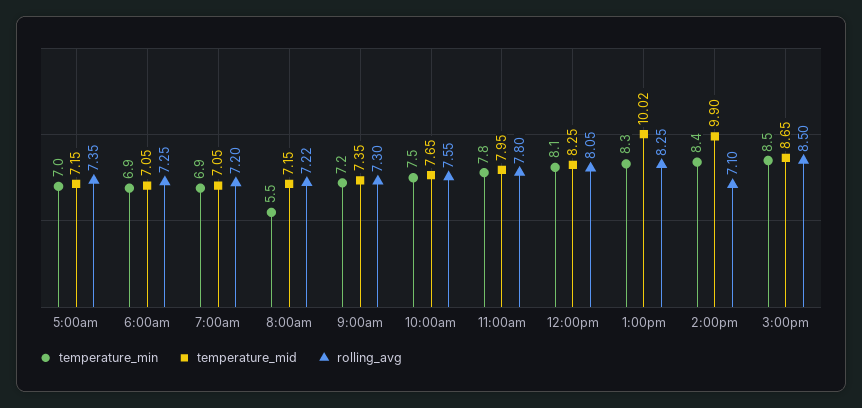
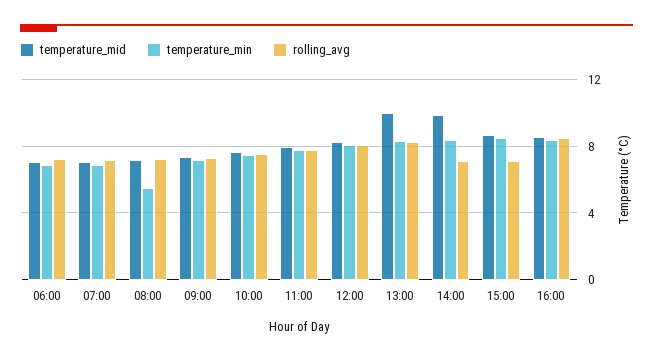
temperature_min, 5:00am: 7 -> none
temperature_mid, 5:00am: 7.15 -> none
rolling_avg, 5:00am: 7.35 -> none
rolling_avg, 3:00pm: 8.5 -> 7
temperature_mid, 16:00: none -> 8.5
temperature_min, 16:00: none -> 8.5
rolling_avg, 16:00: none -> 8.5

